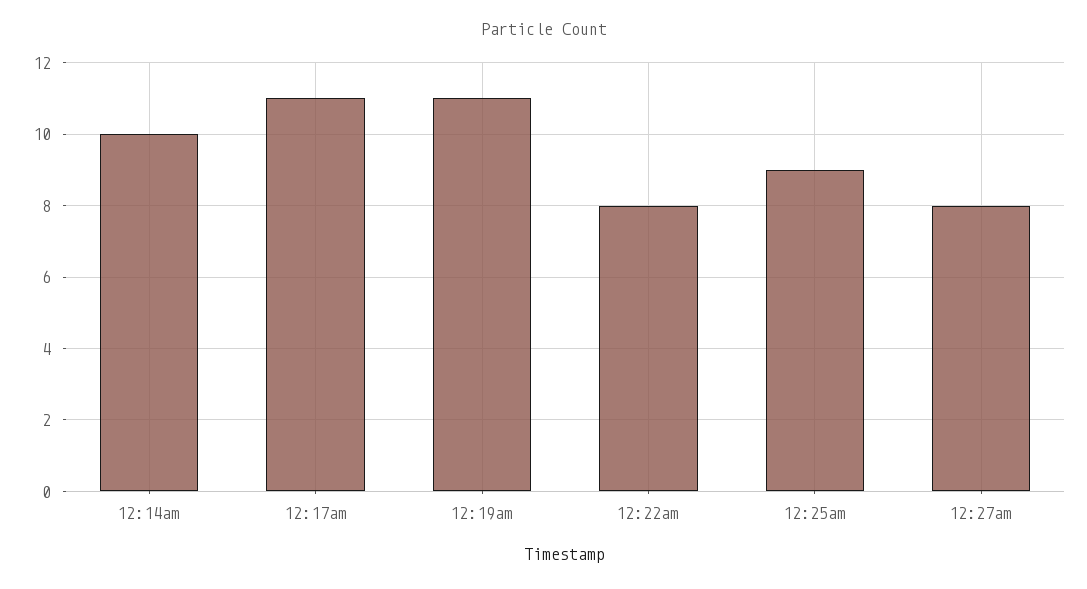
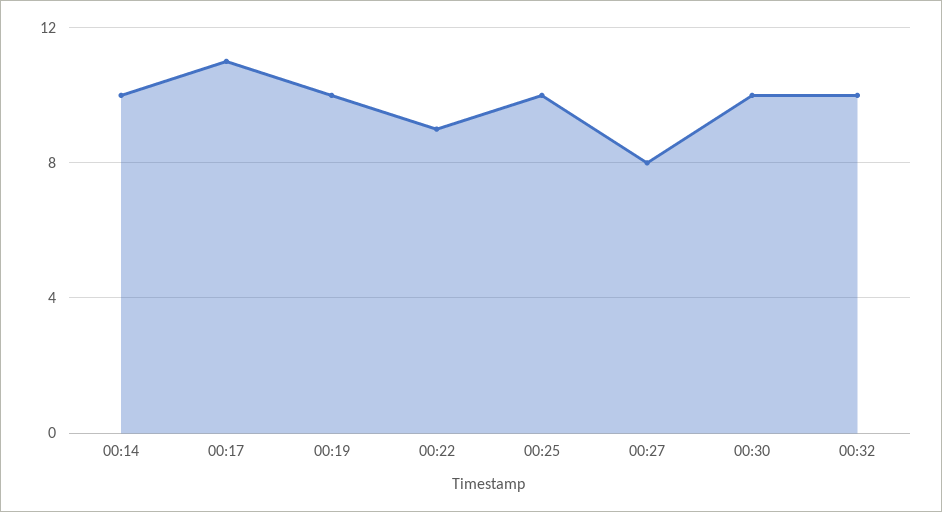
12:19am: 11 -> 10
12:22am: 8 -> 9
12:25am: 9 -> 10
00:30: none -> 10
00:32: none -> 10

